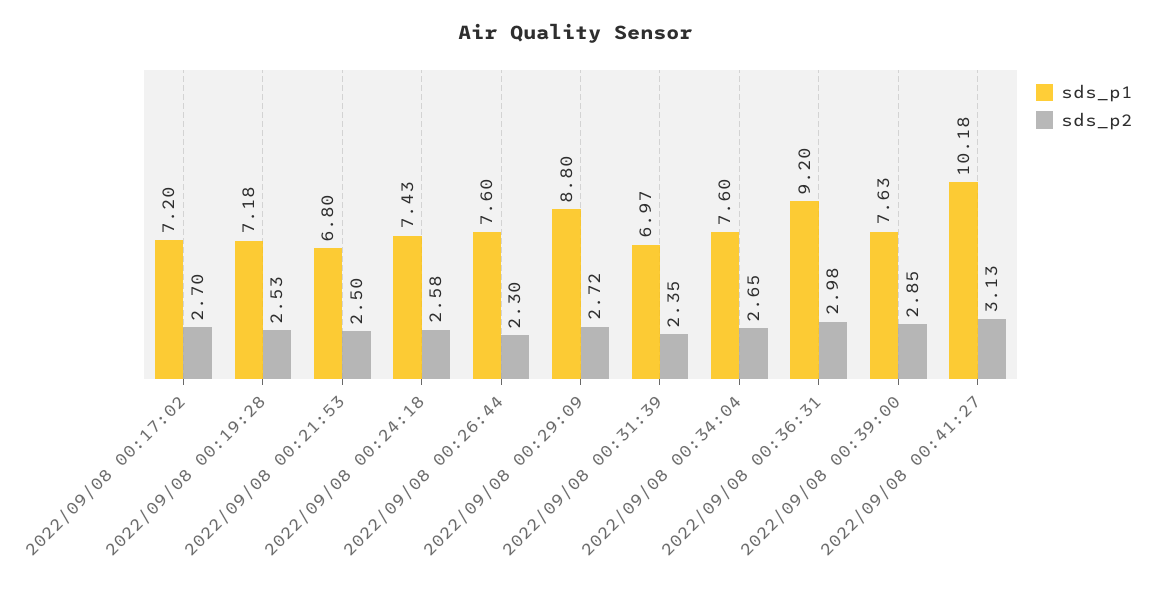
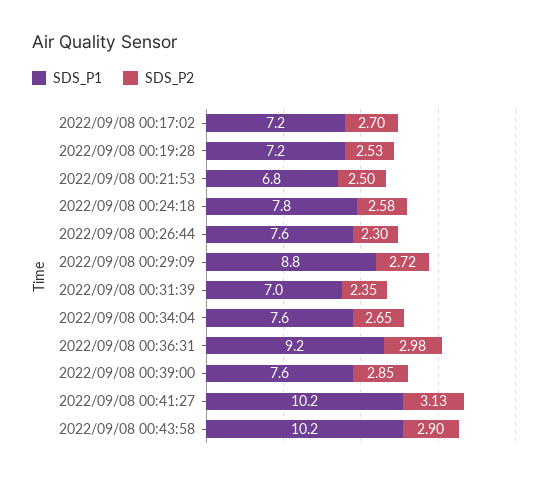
sds_p1, 2022/09/08 00:24:18: 7.43 -> 7.8
sds_p1, 2022/09/08 00:43:58: none -> 10.2
sds_p2, 2022/09/08 00:43:58: none -> 2.9

